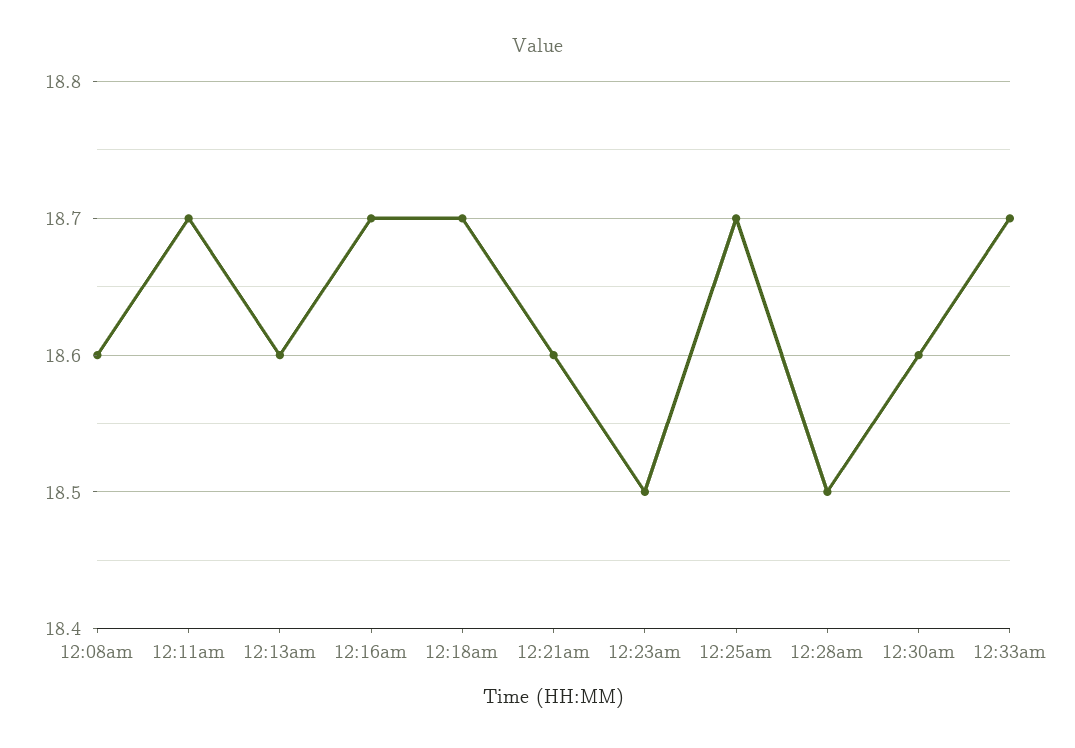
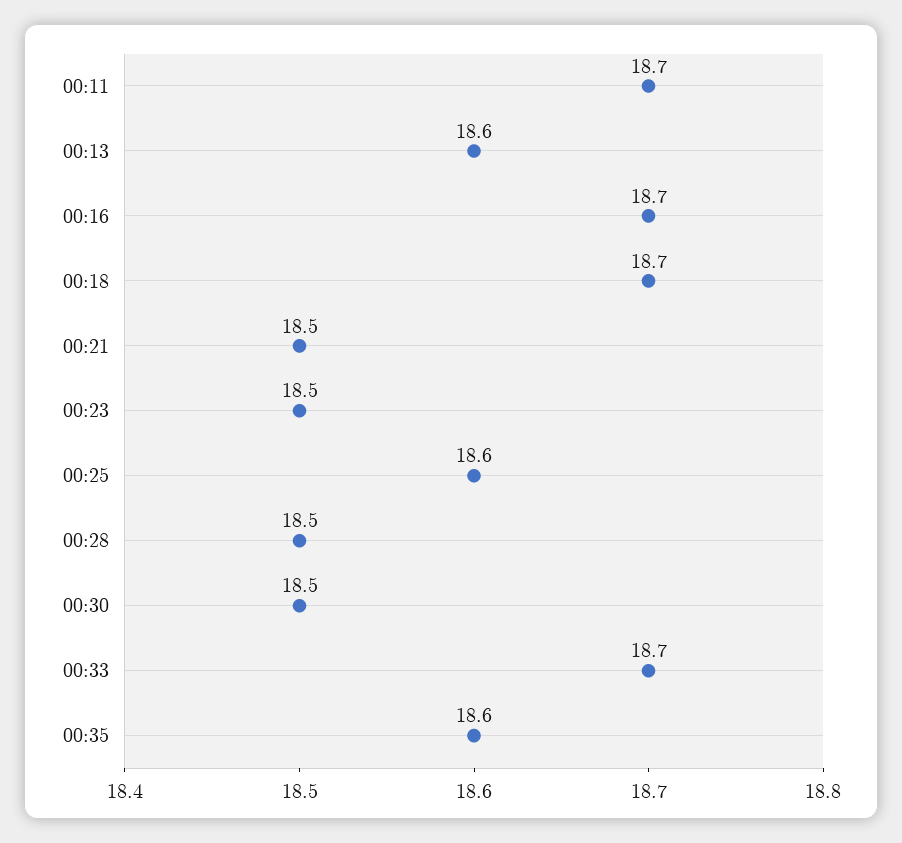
12:08am: 18.6 -> none
12:21am: 18.6 -> 18.5
12:25am: 18.7 -> 18.6
12:30am: 18.6 -> 18.5
00:35: none -> 18.6

